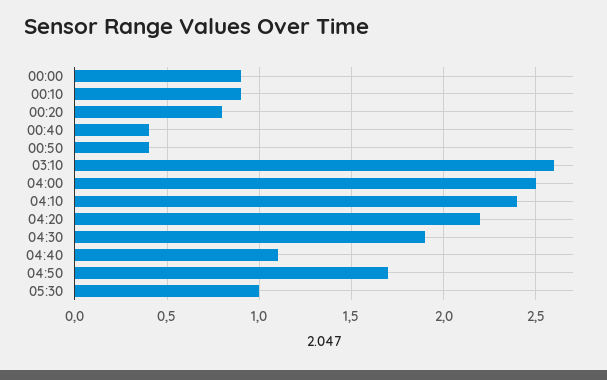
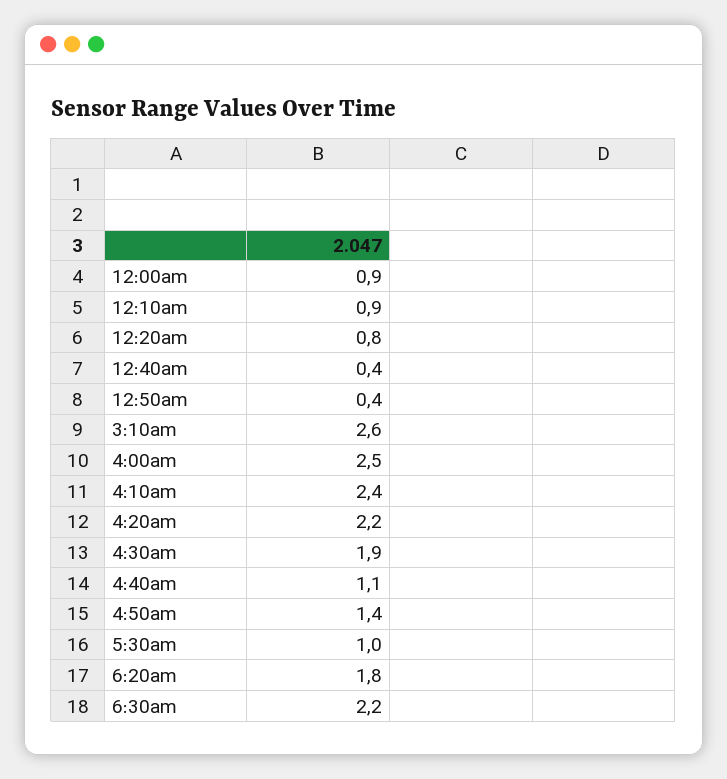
04:50: 1.7 -> 1.4
6:20am: none -> 1.8
6:30am: none -> 2.2

